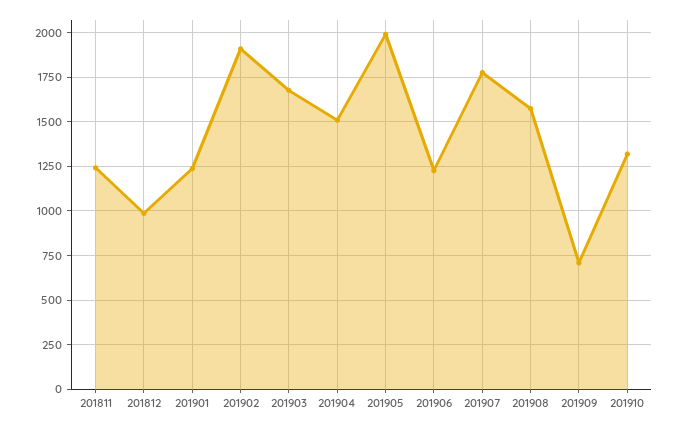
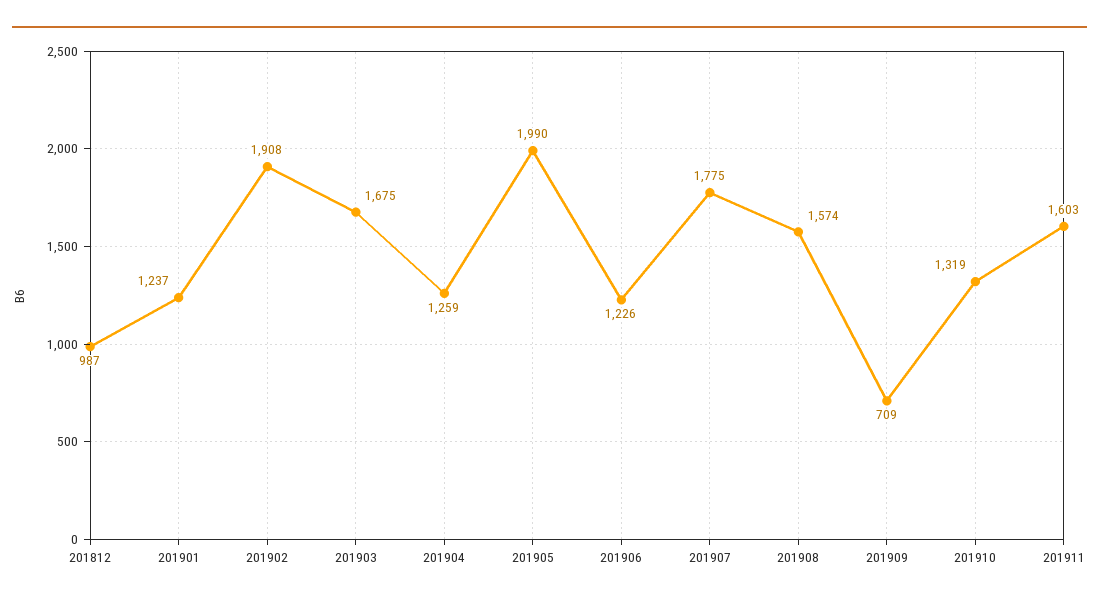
201811: 1250 -> none
201904: 1500 -> 1259
201911: none -> 1603

